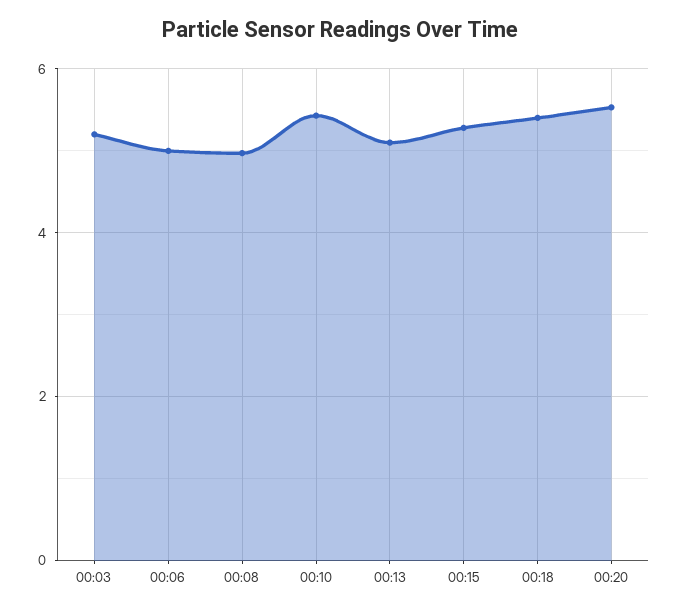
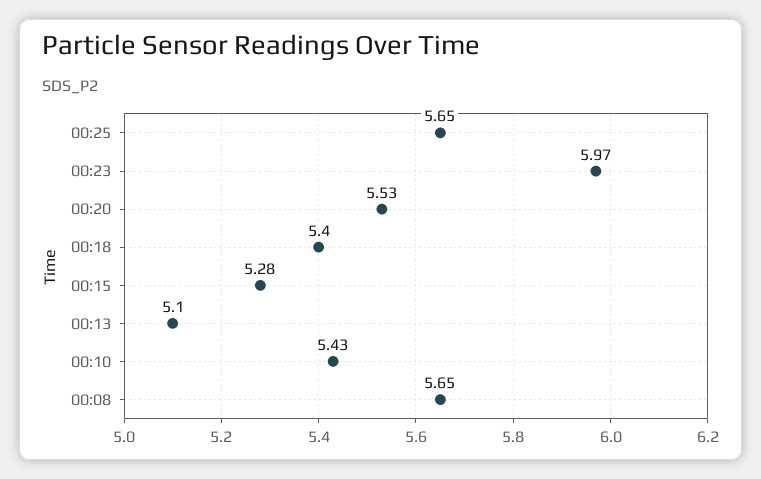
00:03: 5.2 -> none
00:06: 5 -> none
00:08: 5 -> 5.65
00:25: none -> 5.65
00:23: none -> 5.97

